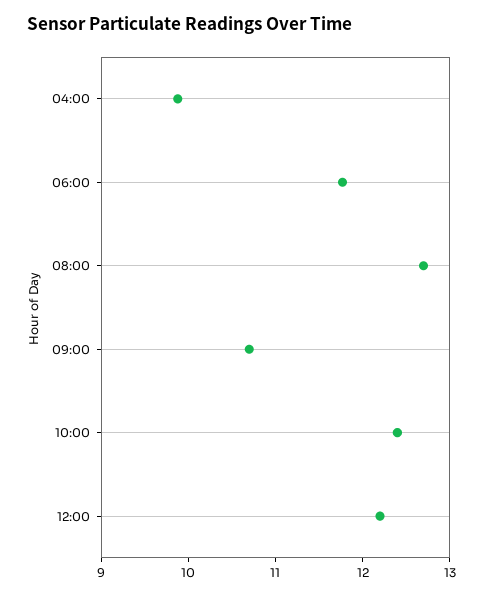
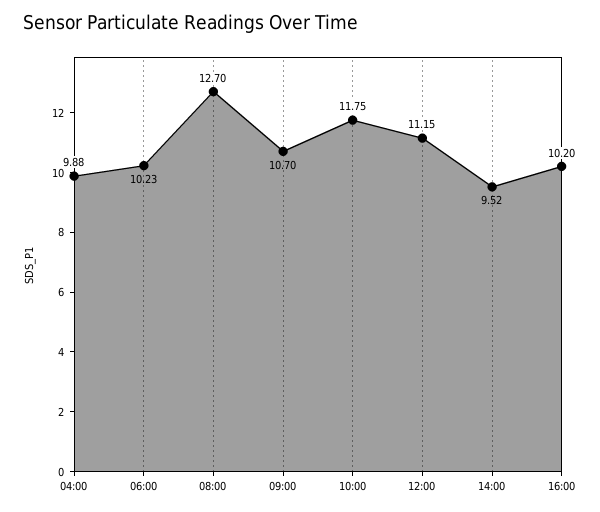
06:00: 11.8 -> 10.23
10:00: 12.4 -> 11.75
12:00: 12.2 -> 11.15
14:00: none -> 9.52
16:00: none -> 10.2

